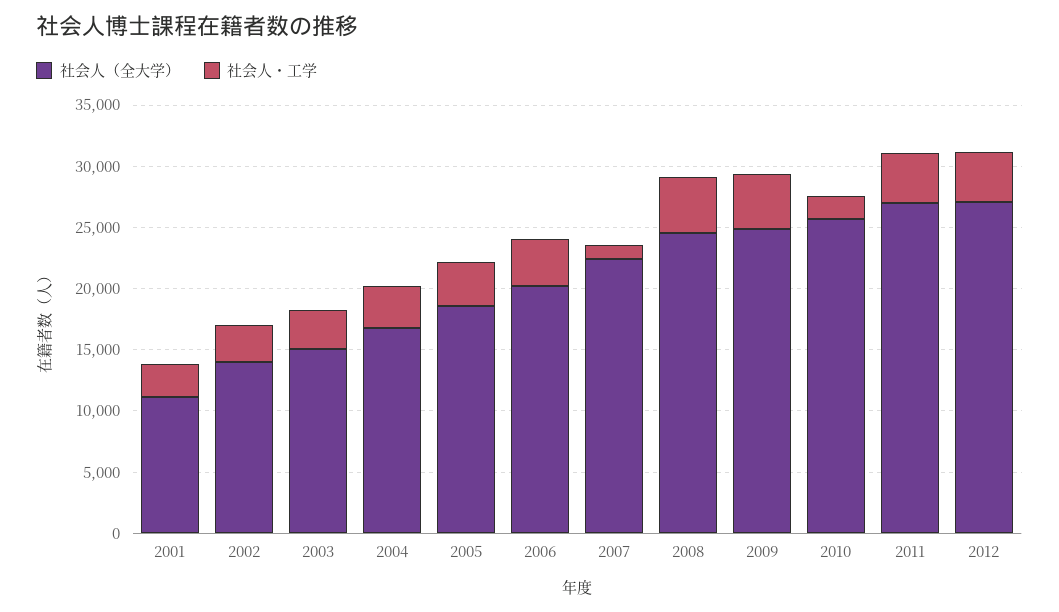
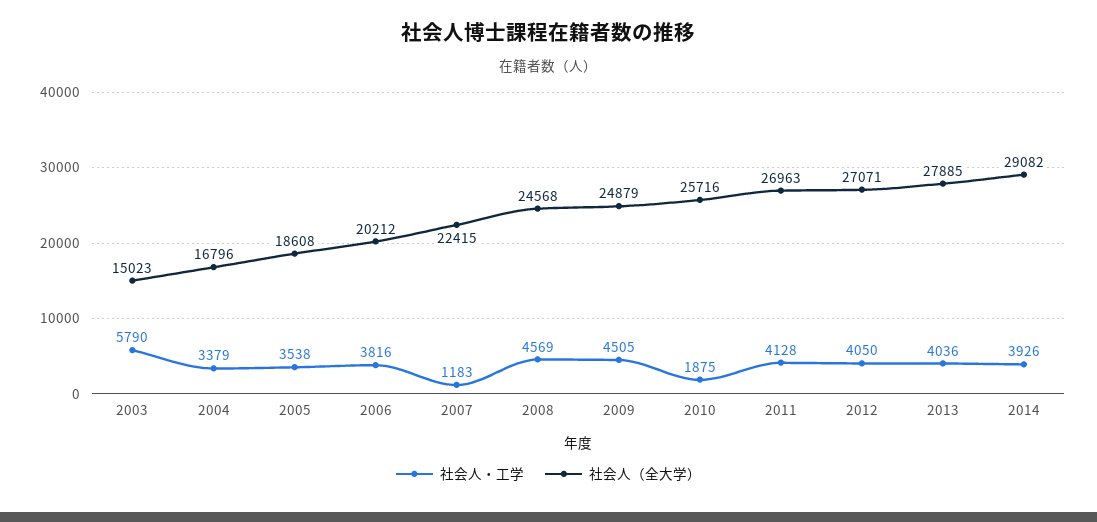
社会人（全大学）, 2001: 11000 -> none
社会人・工学, 2001: 3000 -> none
社会人（全大学）, 2002: 14000 -> none
社会人・工学, 2002: 3000 -> none
社会人・工学, 2003: 3000 -> 5790
社会人・工学, 2013: none -> 4036
社会人（全大学）, 2013: none -> 27885
社会人・工学, 2014: none -> 3926
社会人（全大学）, 2014: none -> 29082

